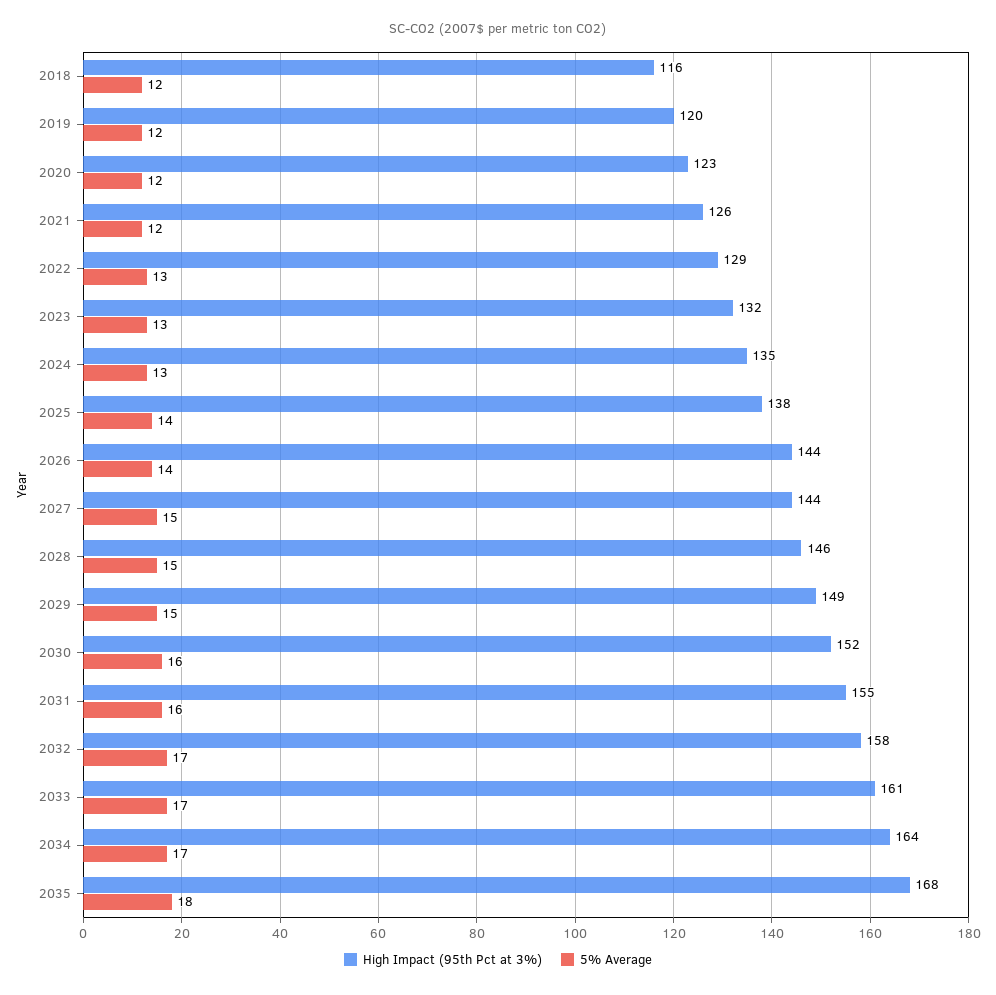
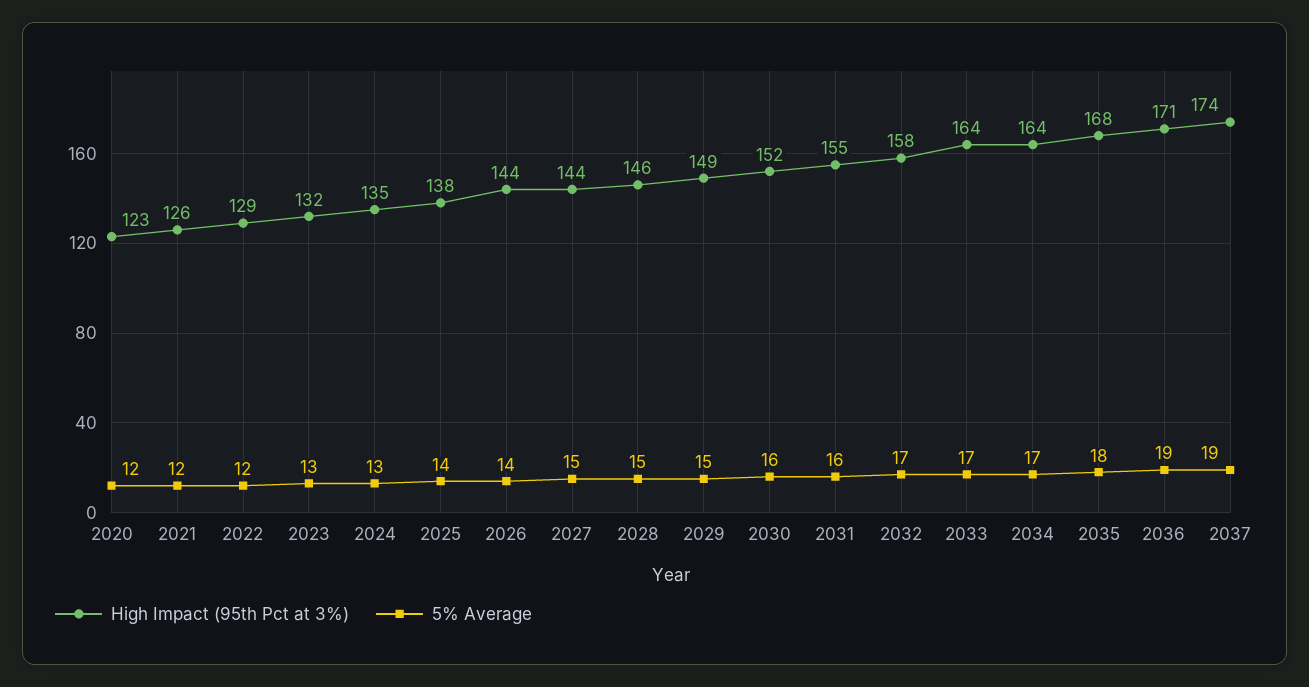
High Impact (95th Pct at 3%), 2018: 116 -> none
5% Average, 2018: 12 -> none
High Impact (95th Pct at 3%), 2019: 120 -> none
5% Average, 2019: 12 -> none
5% Average, 2022: 13 -> 12
High Impact (95th Pct at 3%), 2033: 161 -> 164
High Impact (95th Pct at 3%), 2036: none -> 171
5% Average, 2036: none -> 19
High Impact (95th Pct at 3%), 2037: none -> 174
5% Average, 2037: none -> 19

